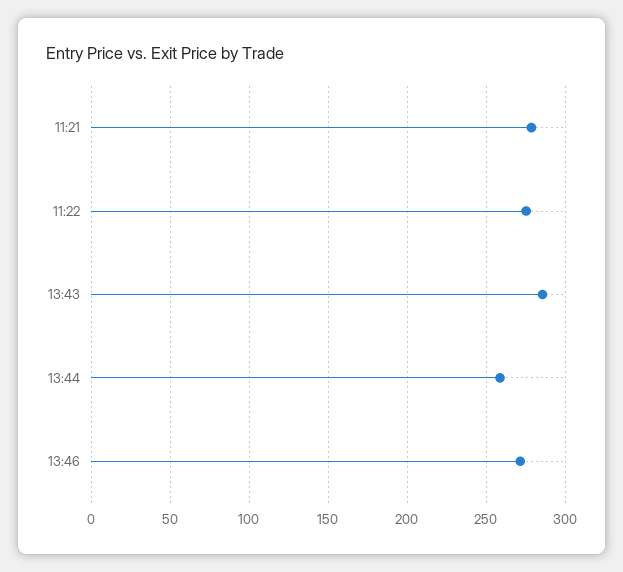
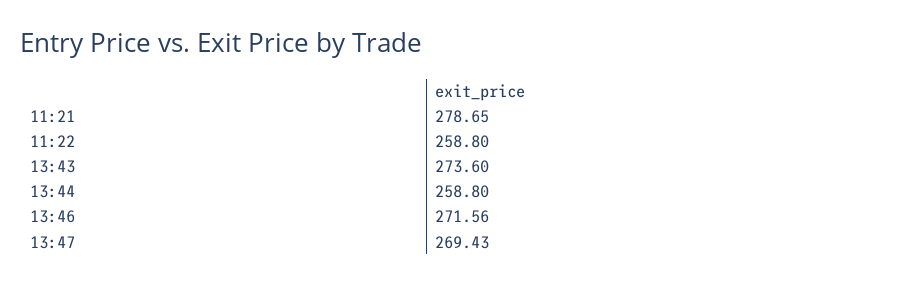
11:22: 275 -> 258.8
13:43: 285 -> 273.6
13:47: none -> 269.43

